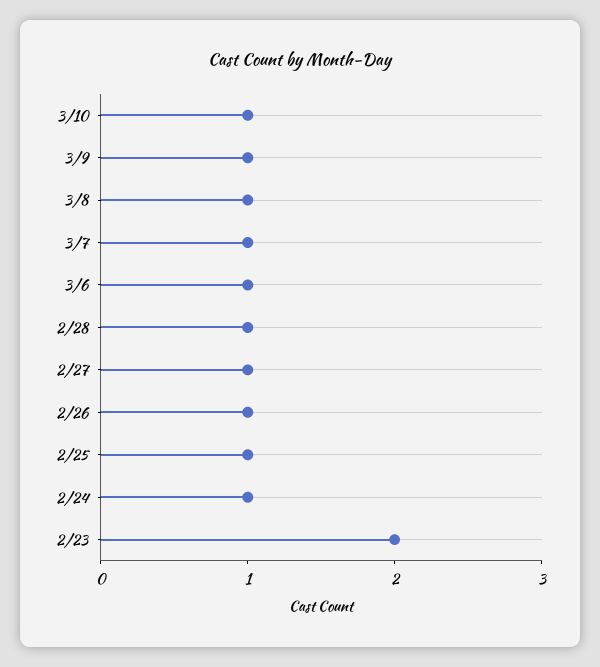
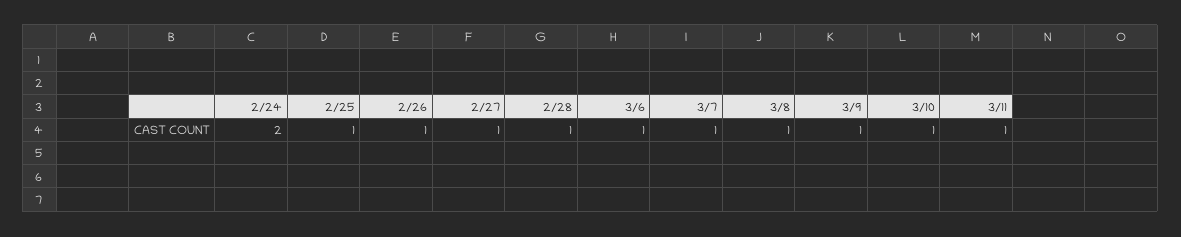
2/24: 1 -> 2
2/23: 2 -> none
3/11: none -> 1

